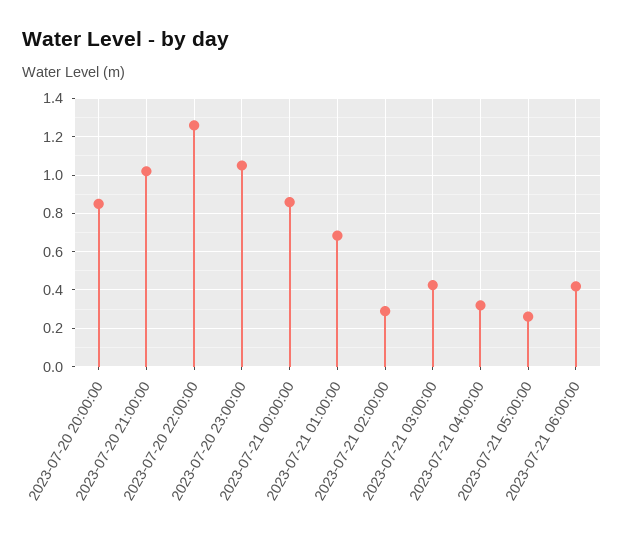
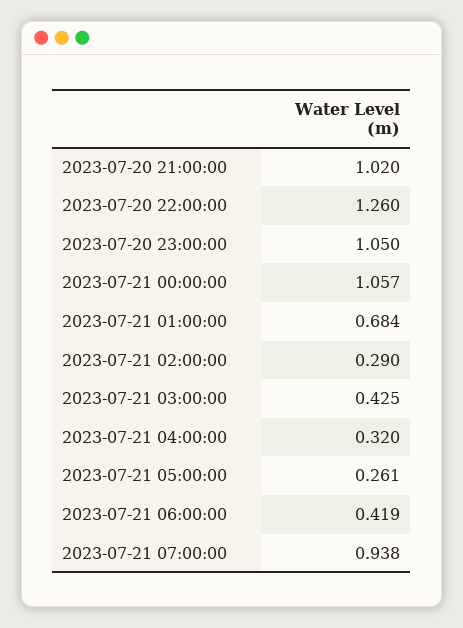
2023-07-20 20:00:00: 0.85 -> none
2023-07-21 00:00:00: 0.85 -> 1.057
2023-07-21 07:00:00: none -> 0.938

